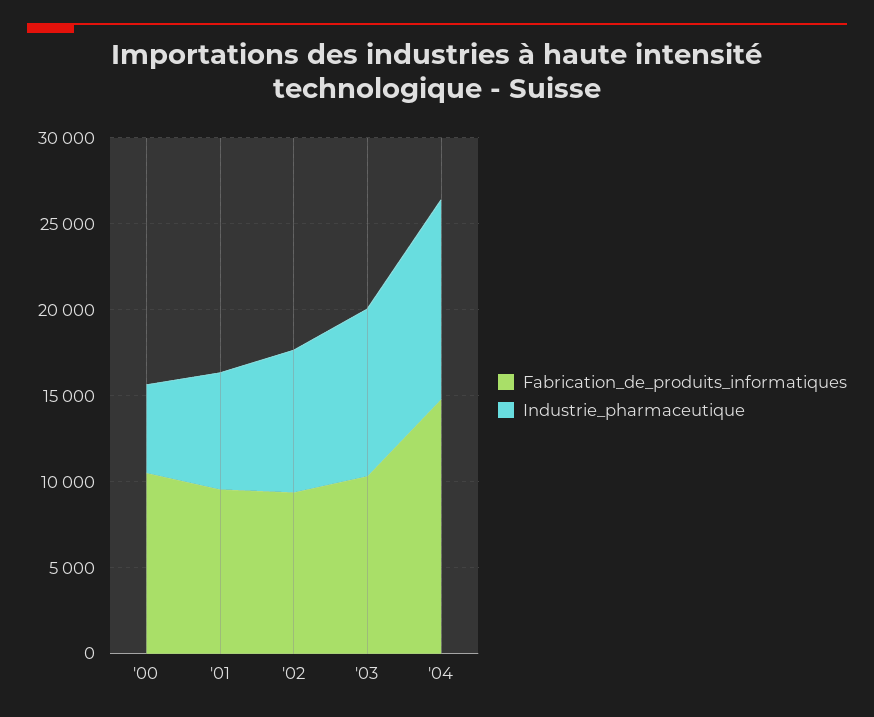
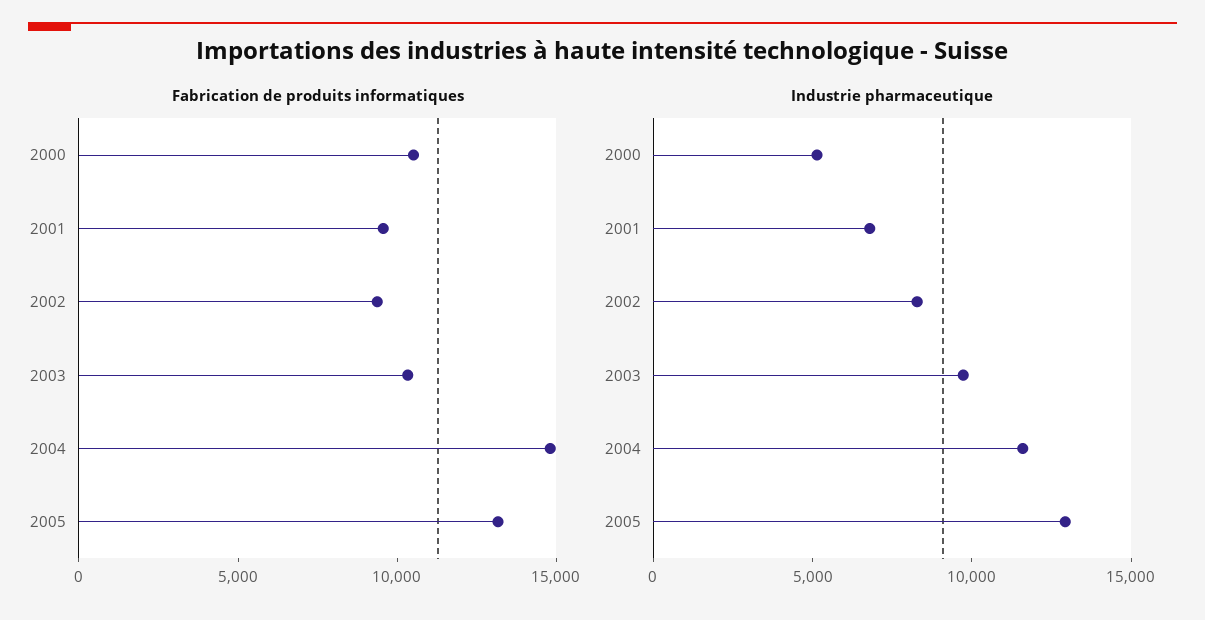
Fabrication_de_produits_informatiques, 2005: none -> 13000
Industrie_pharmaceutique, 2005: none -> 13000

